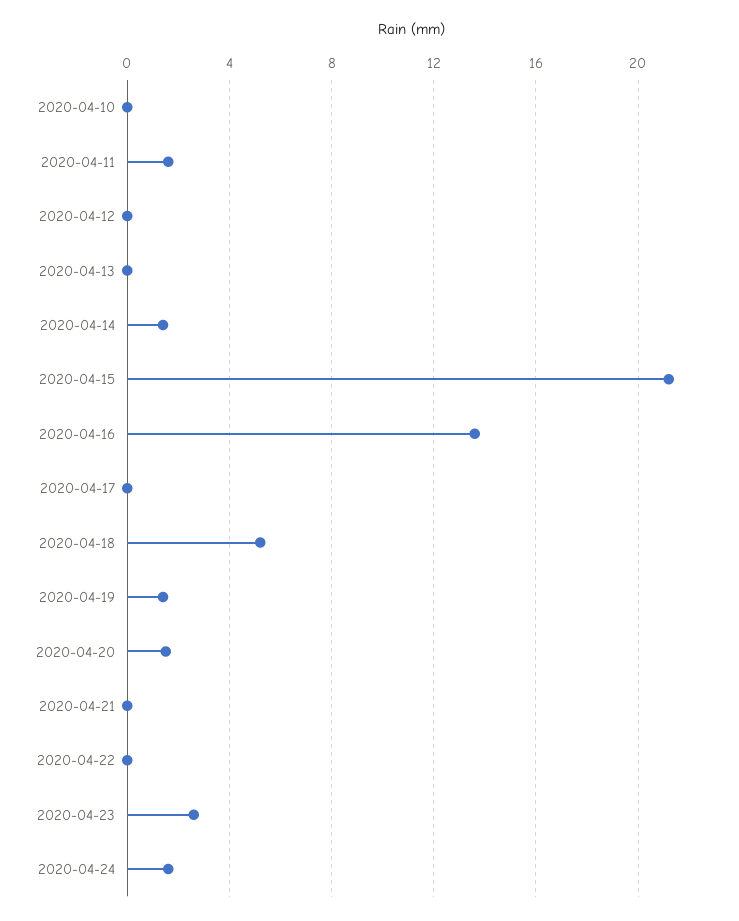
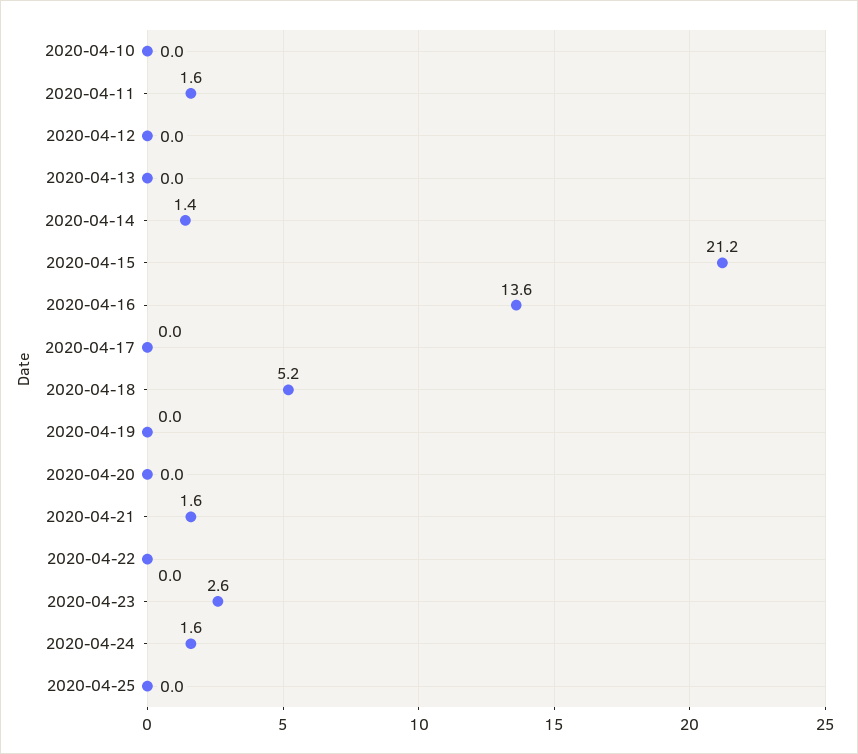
2020-04-19: 1.5 -> 0
2020-04-20: 1.5 -> 0
2020-04-21: 0 -> 1.6
2020-04-25: none -> 0

